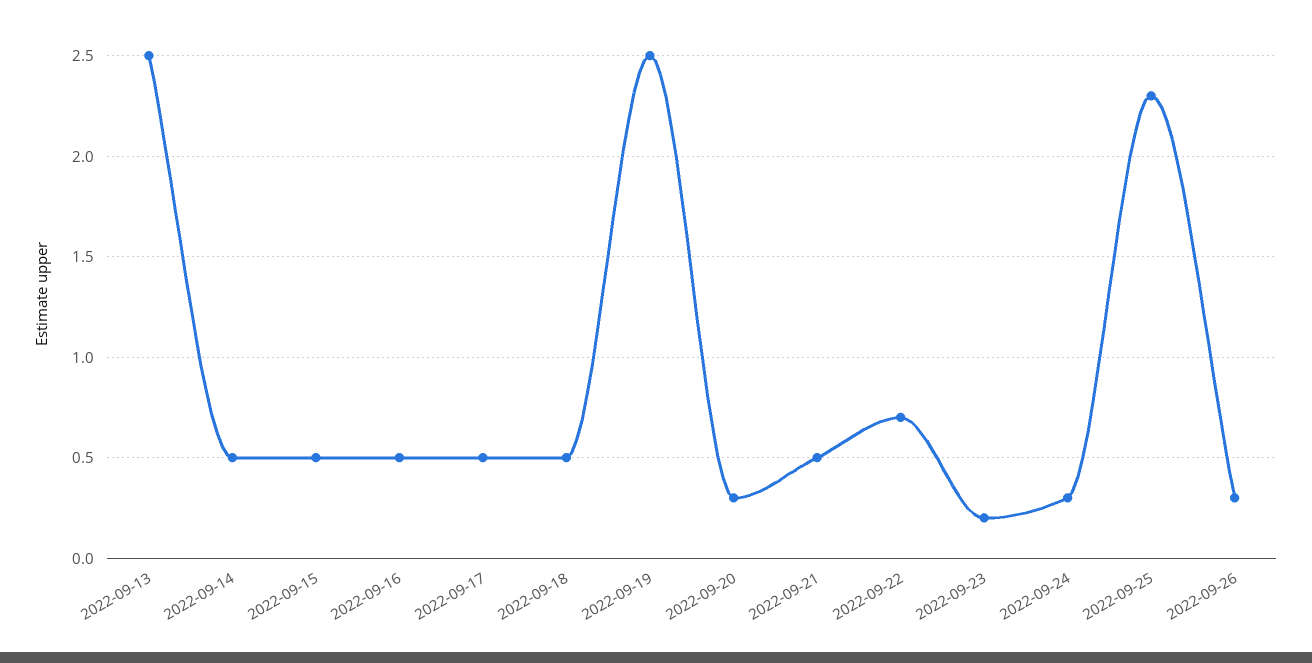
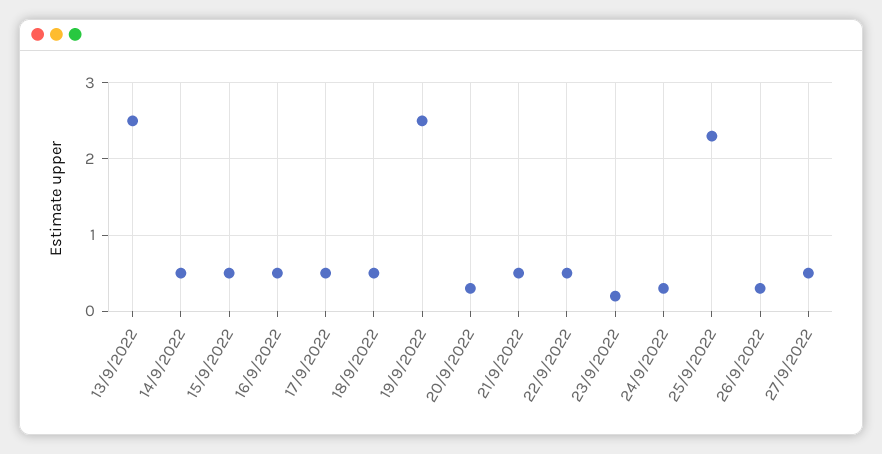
2022-09-22: 0.7 -> 0.5
27/9/2022: none -> 0.5

